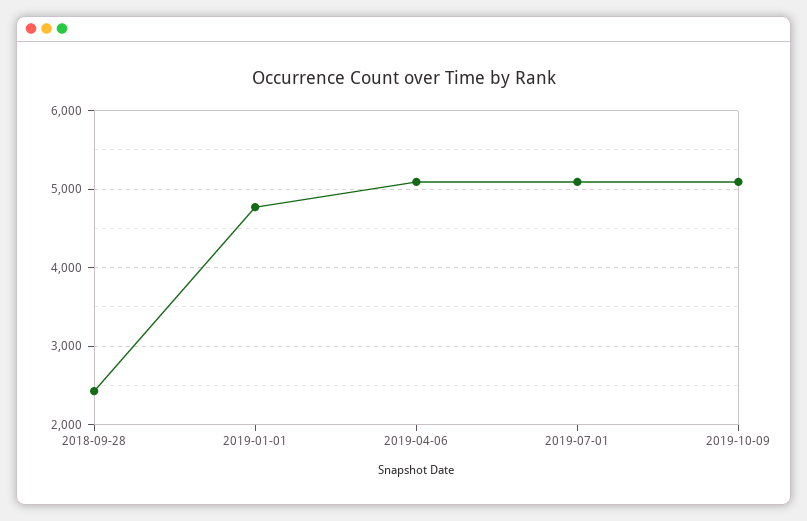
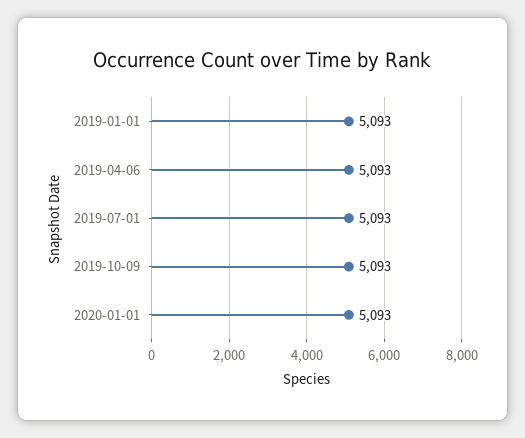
2018-09-28: 2400 -> none
2019-01-01: 4800 -> 5093
2020-01-01: none -> 5093

